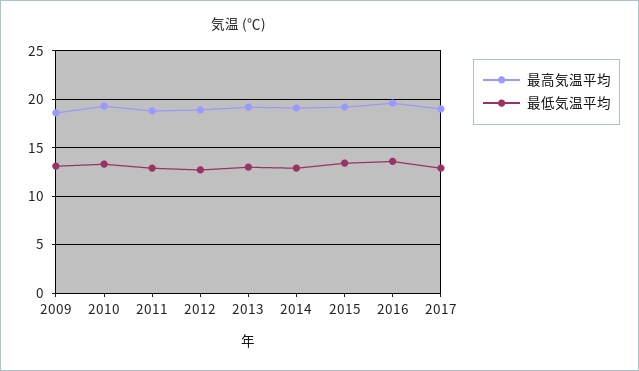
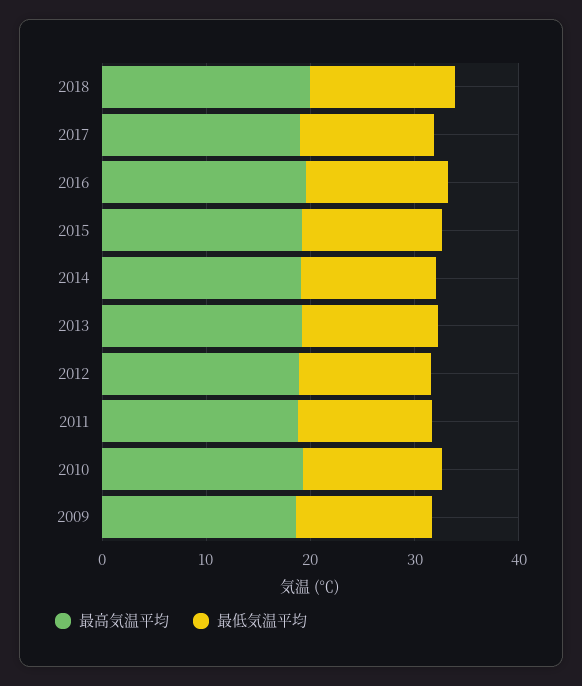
最高気温平均, 2018: none -> 20
最低気温平均, 2018: none -> 14

